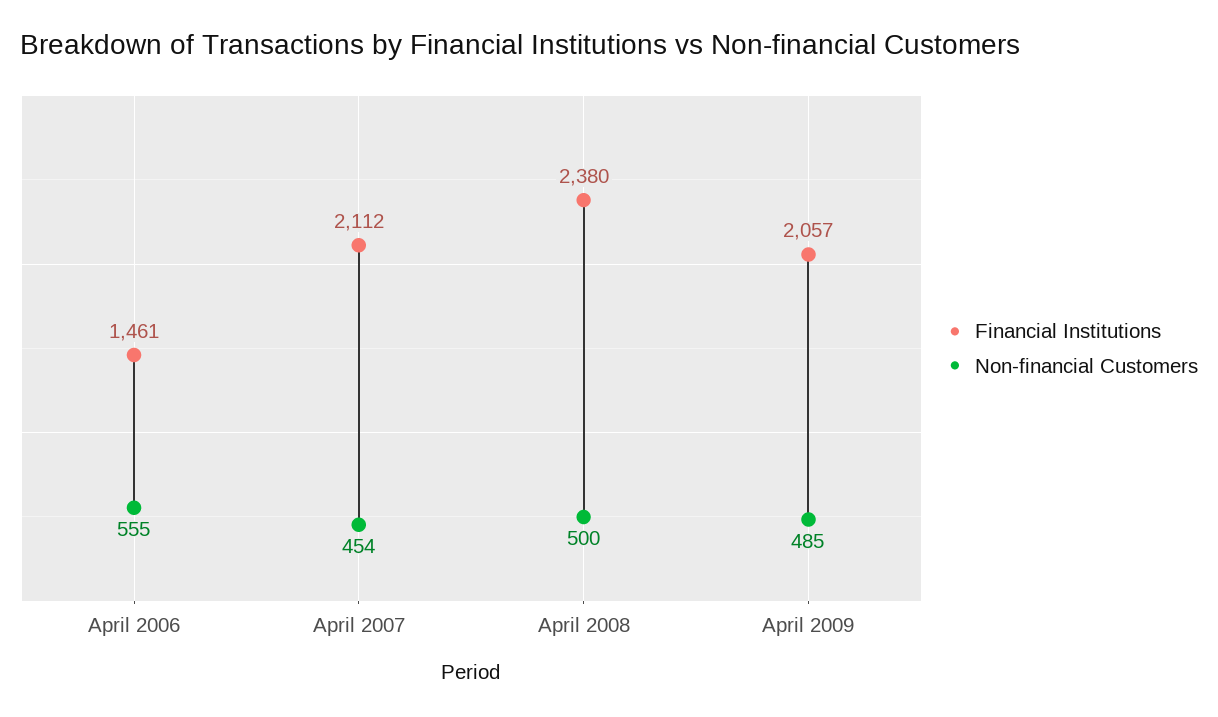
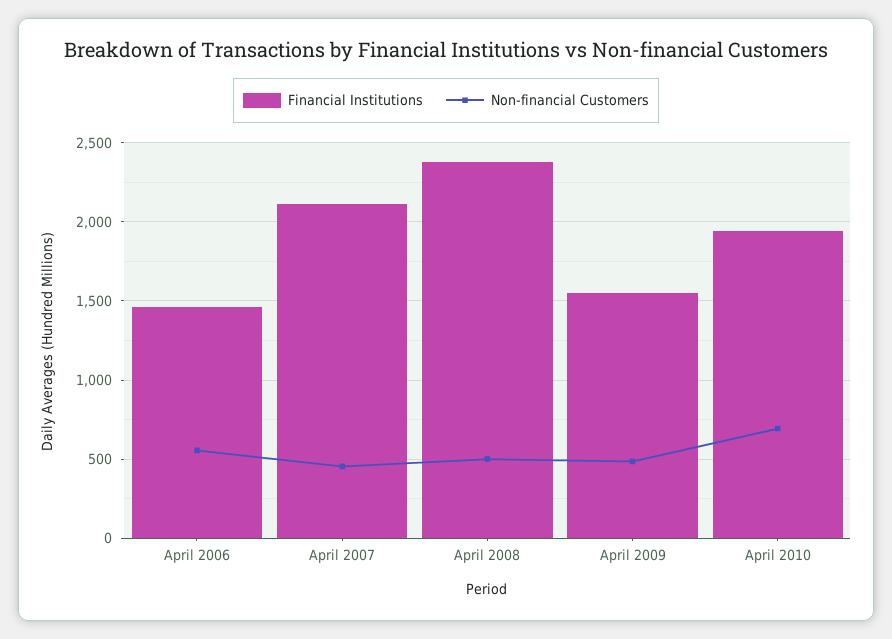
Financial Institutions, April 2009: 2057 -> 1550
Financial Institutions, April 2010: none -> 1950
Non-financial Customers, April 2010: none -> 700

